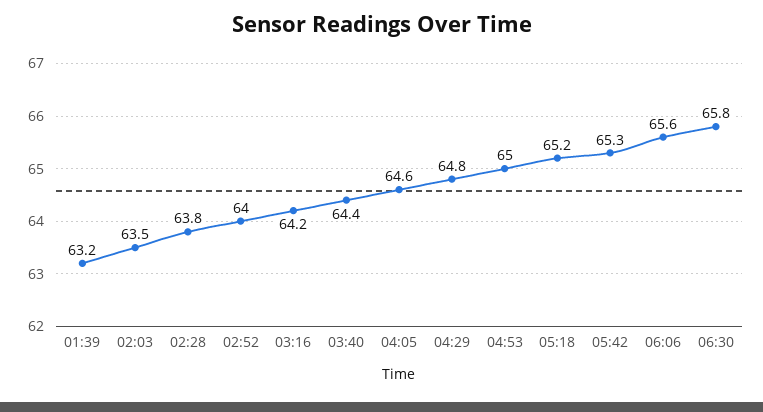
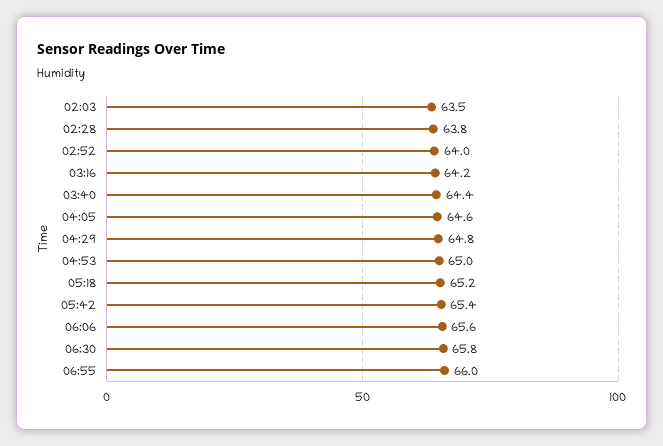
01:39: 63.2 -> none
05:42: 65.3 -> 65.4
06:55: none -> 66

